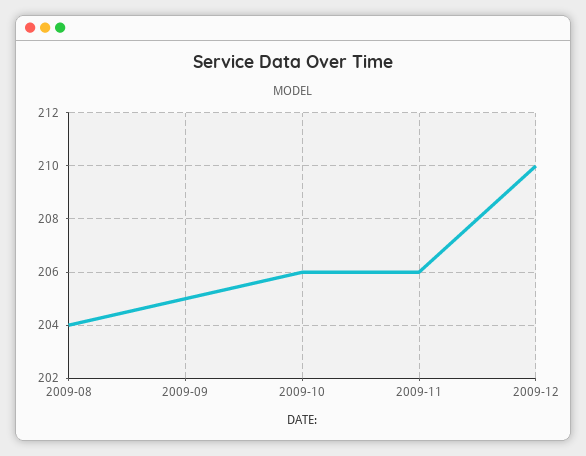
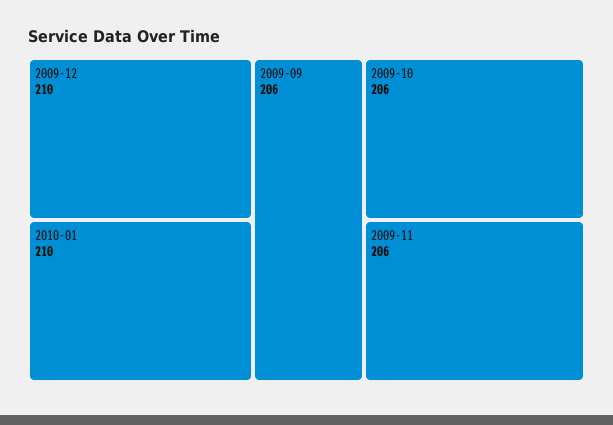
2009-08: 204 -> none
2009-09: 205 -> 206
2010-01: none -> 210

